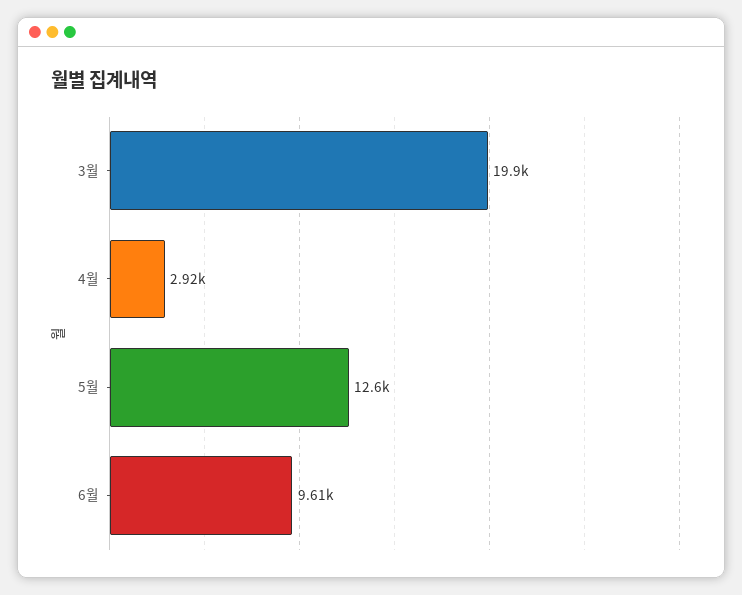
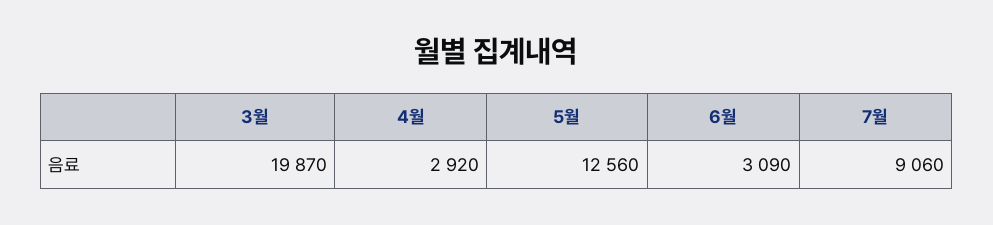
6월: 9610 -> 3090
7월: none -> 9060

